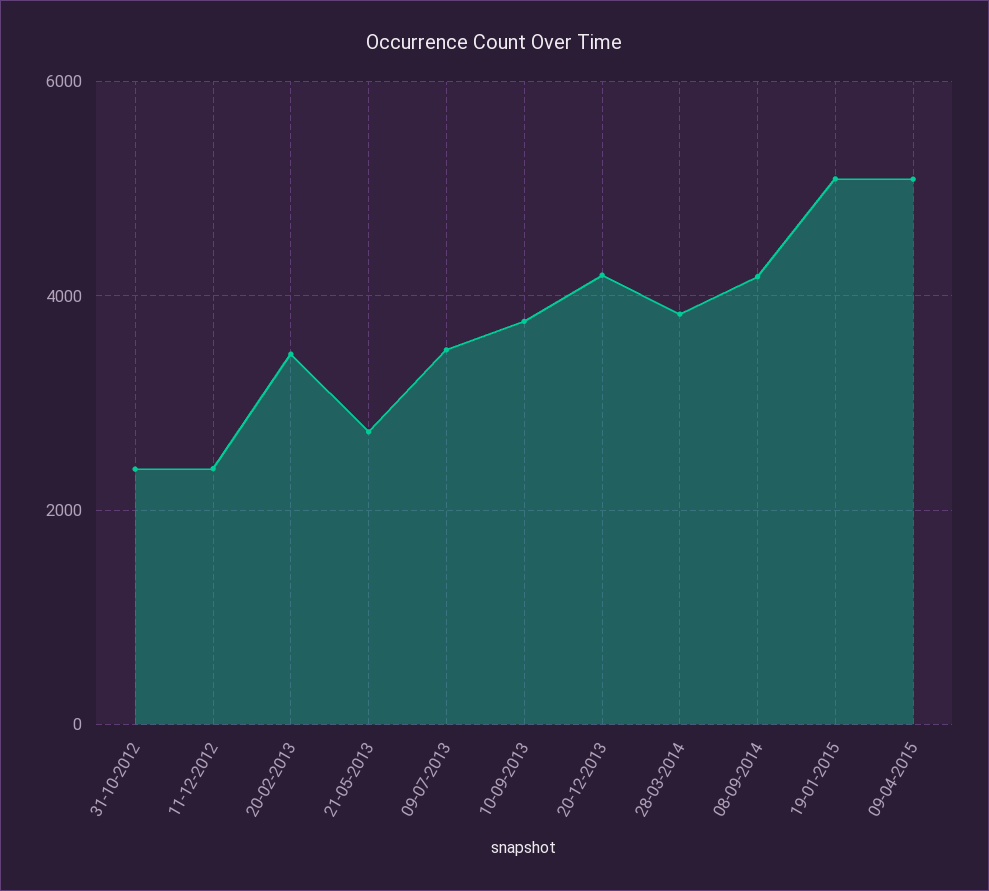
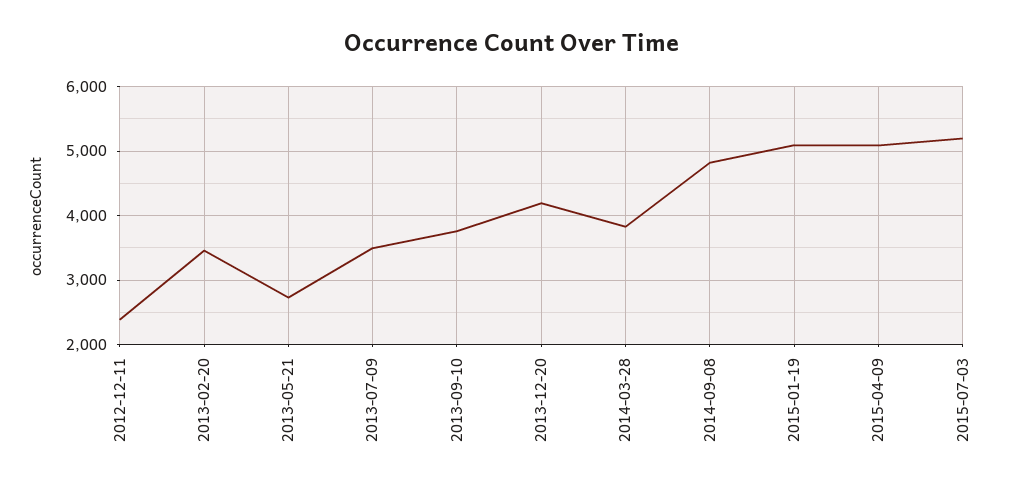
31-10-2012: 2400 -> none
08-09-2014: 4200 -> 4800
2015-07-03: none -> 5200

